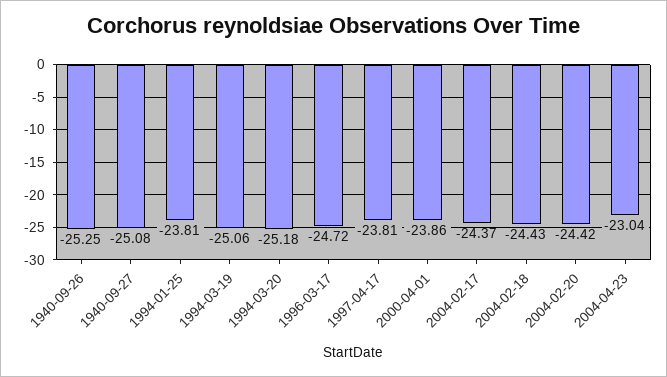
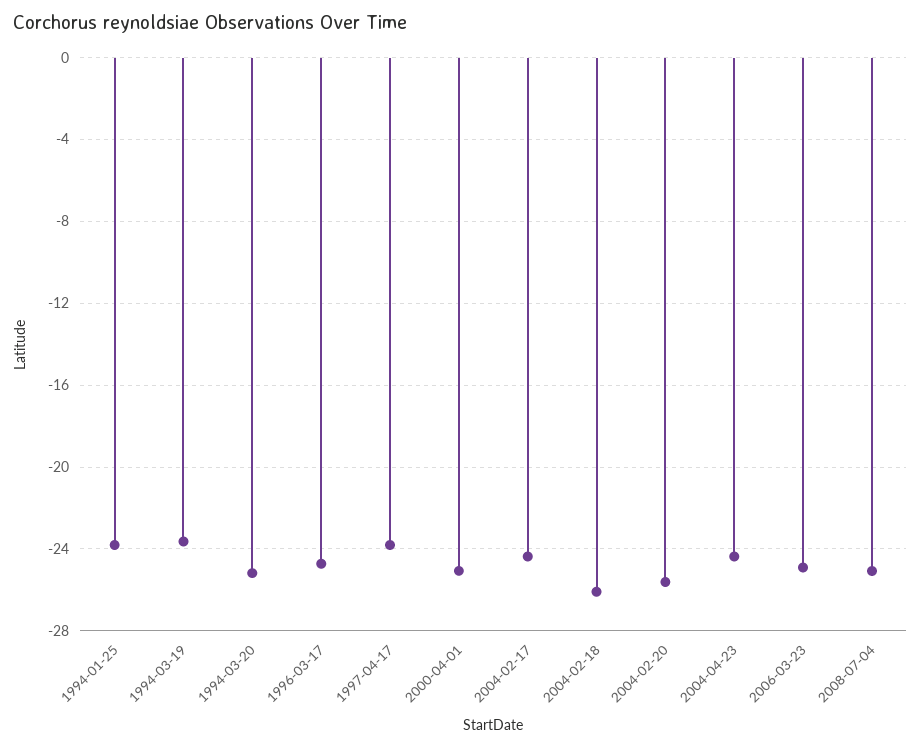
1940-09-26: -25.25 -> none
1940-09-27: -25.08 -> none
1994-03-19: -25.06 -> -23.5
2000-04-01: -23.86 -> -25
2004-02-18: -24.43 -> -26
2004-02-20: -24.42 -> -25.5
2004-04-23: -23.04 -> -24.5
2006-03-23: none -> -25
2008-07-04: none -> -25

